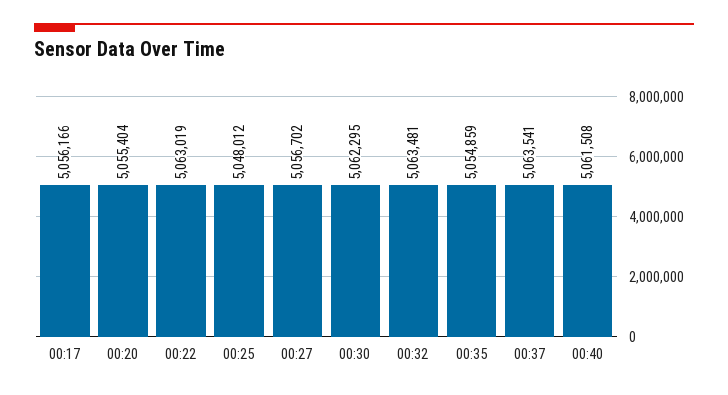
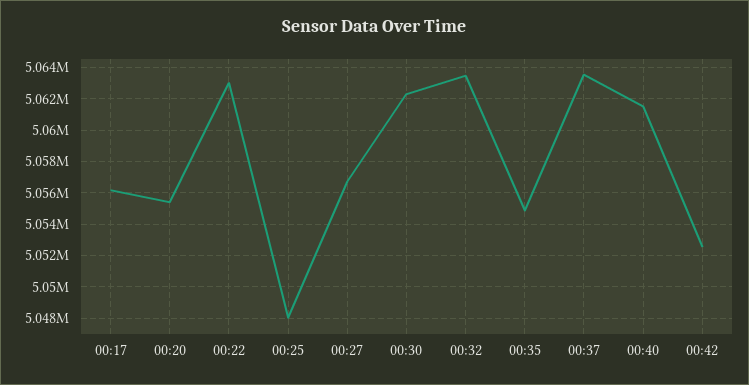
00:42: none -> 5052500

